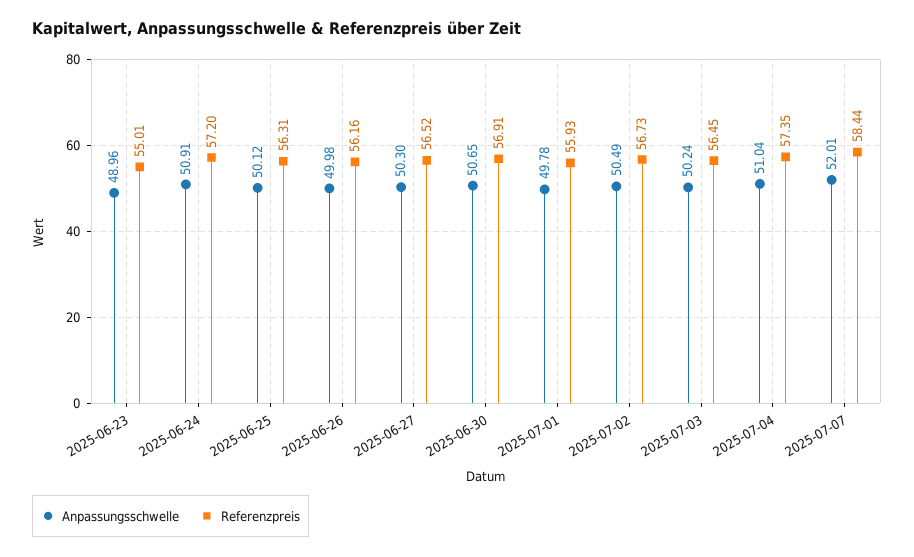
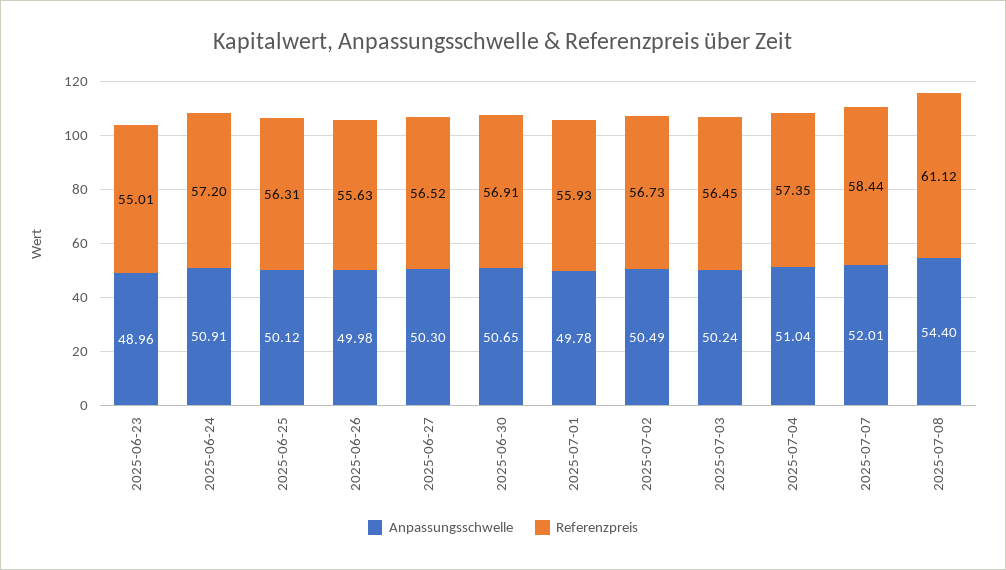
Referenzpreis, 2025-06-26: 56.16 -> 55.63
Anpassungsschwelle, 2025-07-08: none -> 54.4
Referenzpreis, 2025-07-08: none -> 61.12

